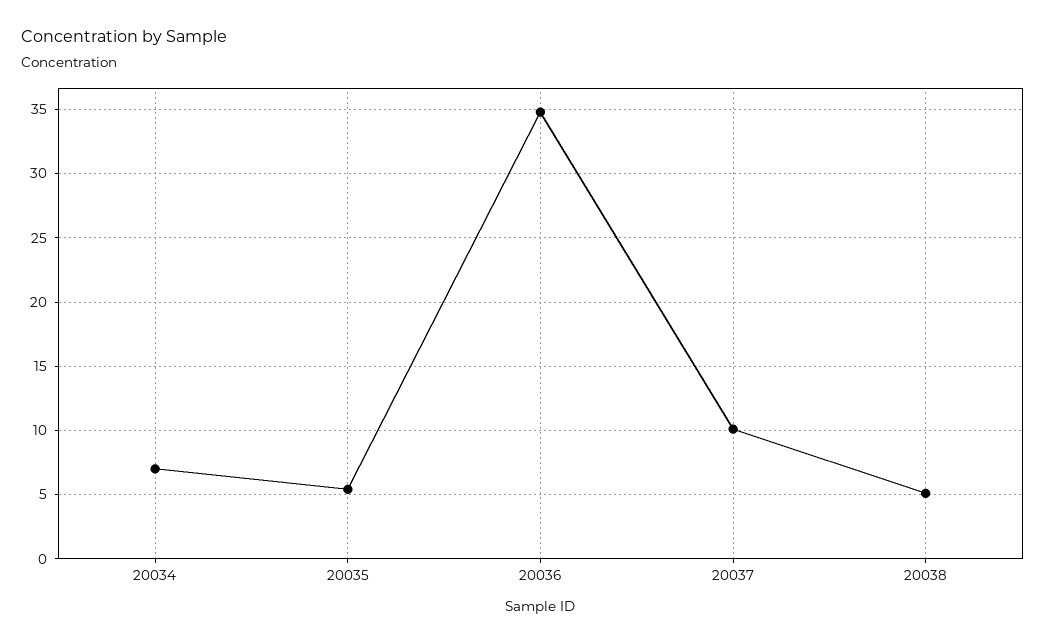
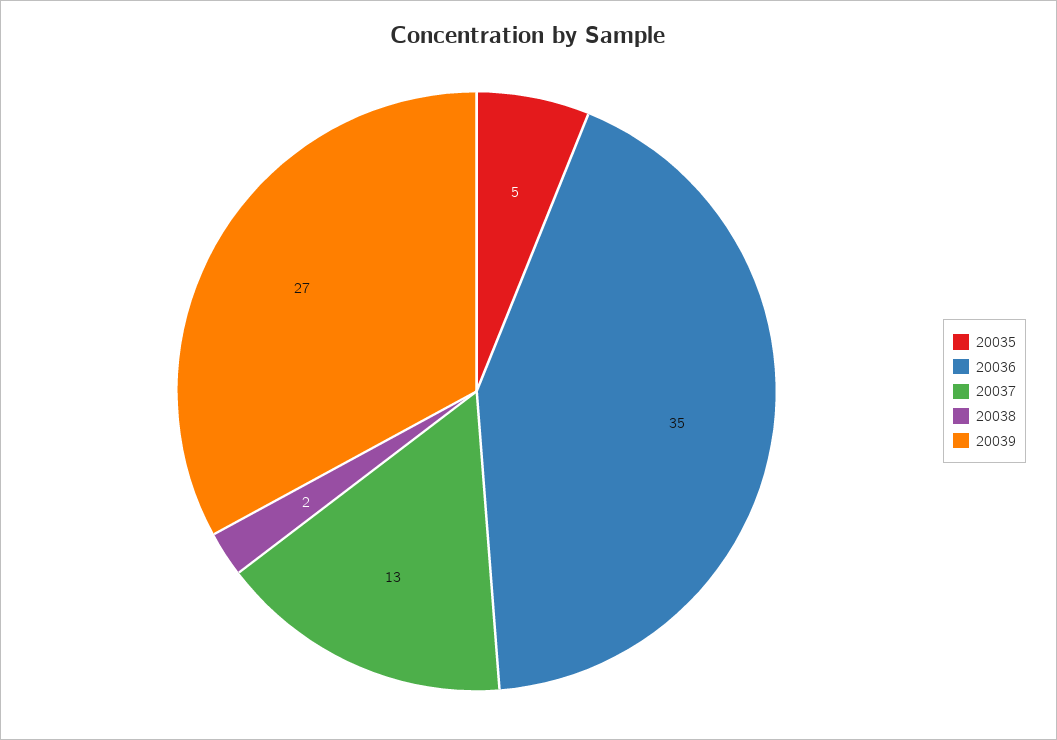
20034: 7 -> none
20037: 10 -> 13
20038: 5 -> 2
20039: none -> 27

